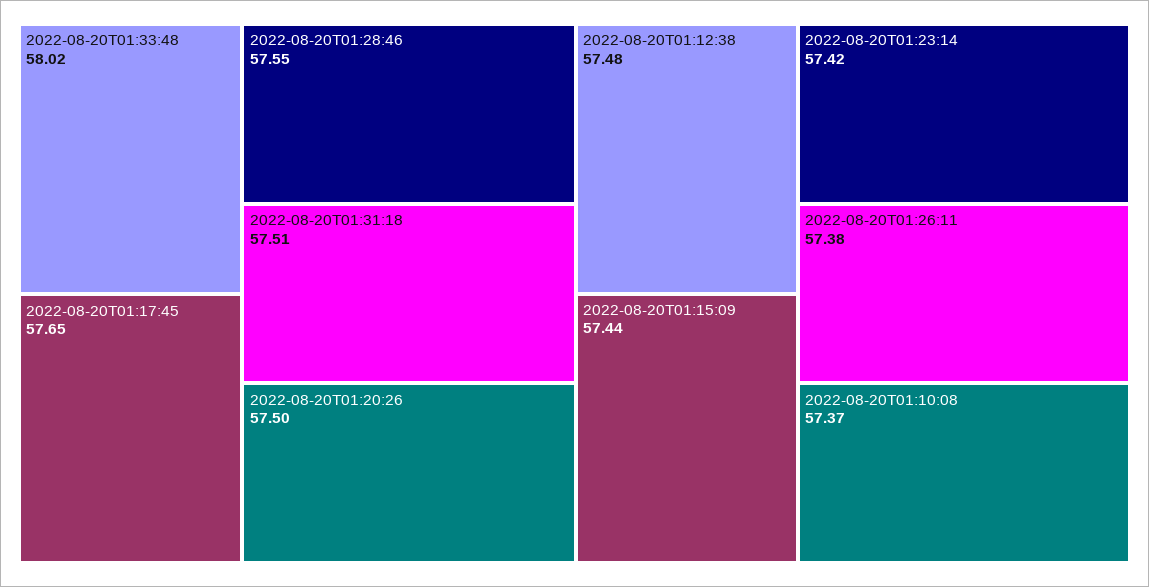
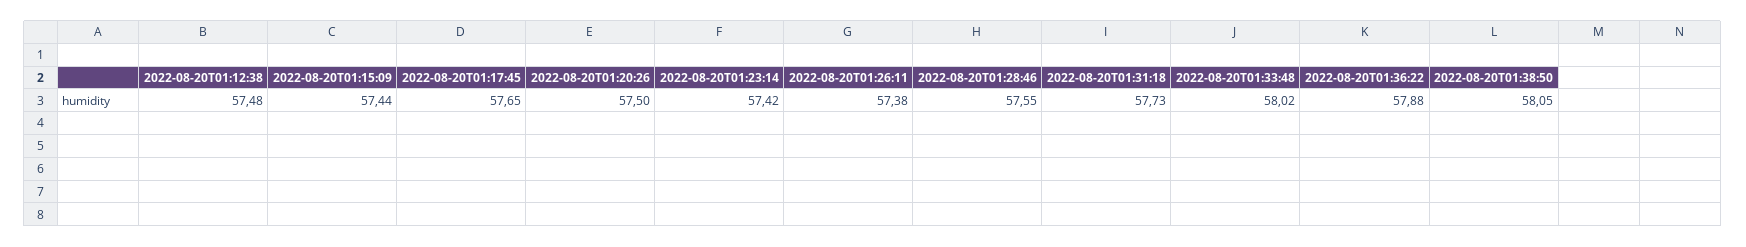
2022-08-20T01:31:18: 57.51 -> 57.73
2022-08-20T01:10:08: 57.37 -> none
2022-08-20T01:36:22: none -> 57.88
2022-08-20T01:38:50: none -> 58.05

